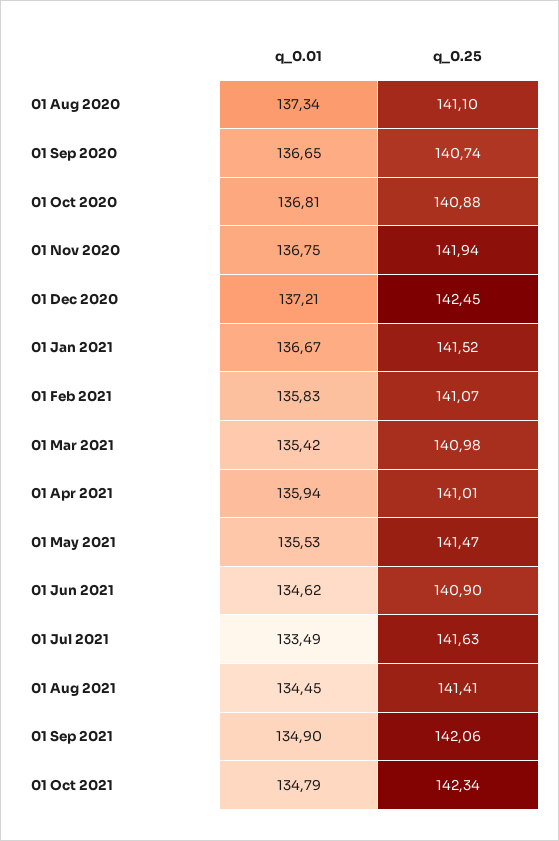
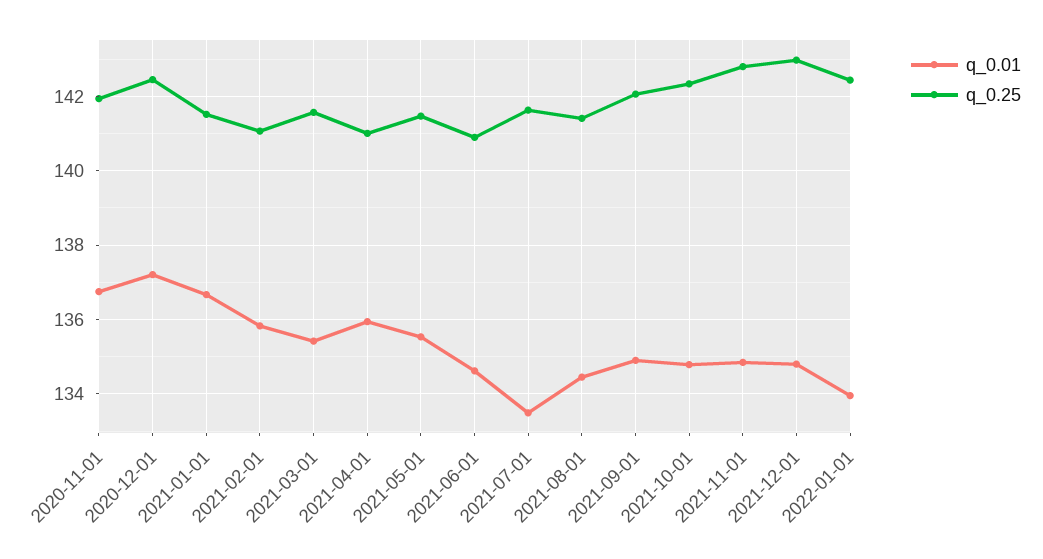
q_0.01, 01 Aug 2020: 137.34 -> none
q_0.25, 01 Aug 2020: 141.1 -> none
q_0.01, 01 Sep 2020: 136.65 -> none
q_0.25, 01 Sep 2020: 140.74 -> none
q_0.01, 01 Oct 2020: 136.81 -> none
q_0.25, 01 Oct 2020: 140.88 -> none
q_0.25, 01 Mar 2021: 140.98 -> 141.6
q_0.01, 2021-11-01: none -> 134.8
q_0.25, 2021-11-01: none -> 142.8
q_0.01, 2021-12-01: none -> 134.8
q_0.25, 2021-12-01: none -> 143
q_0.01, 2022-01-01: none -> 134
q_0.25, 2022-01-01: none -> 142.4

